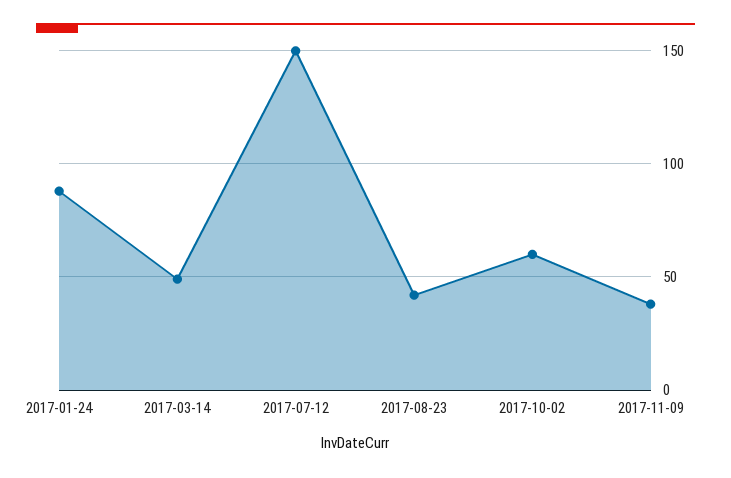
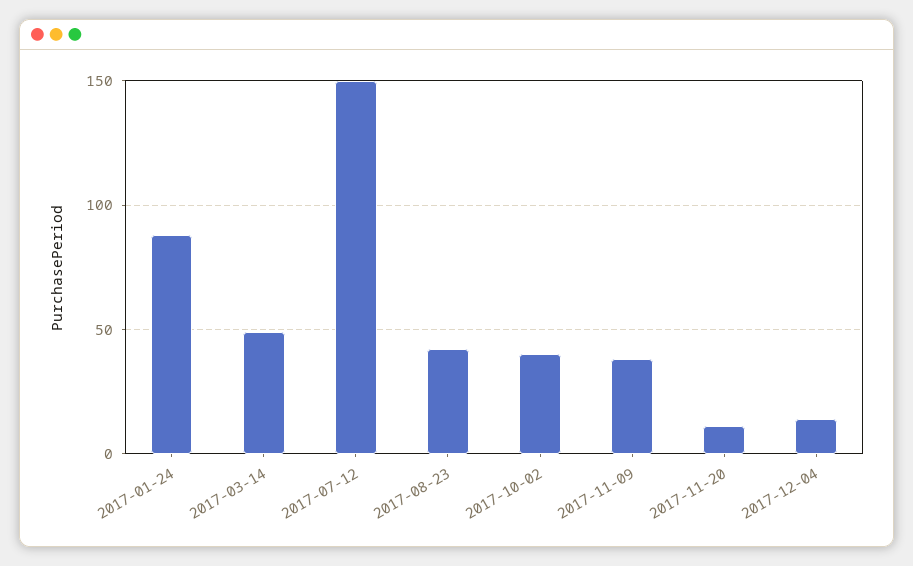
2017-10-02: 60 -> 40
2017-11-20: none -> 10
2017-12-04: none -> 15

